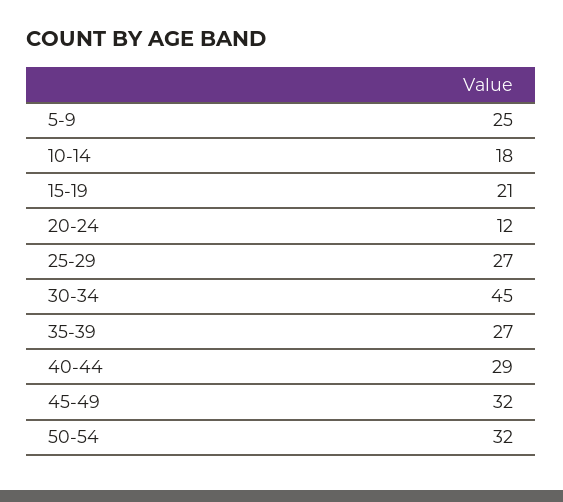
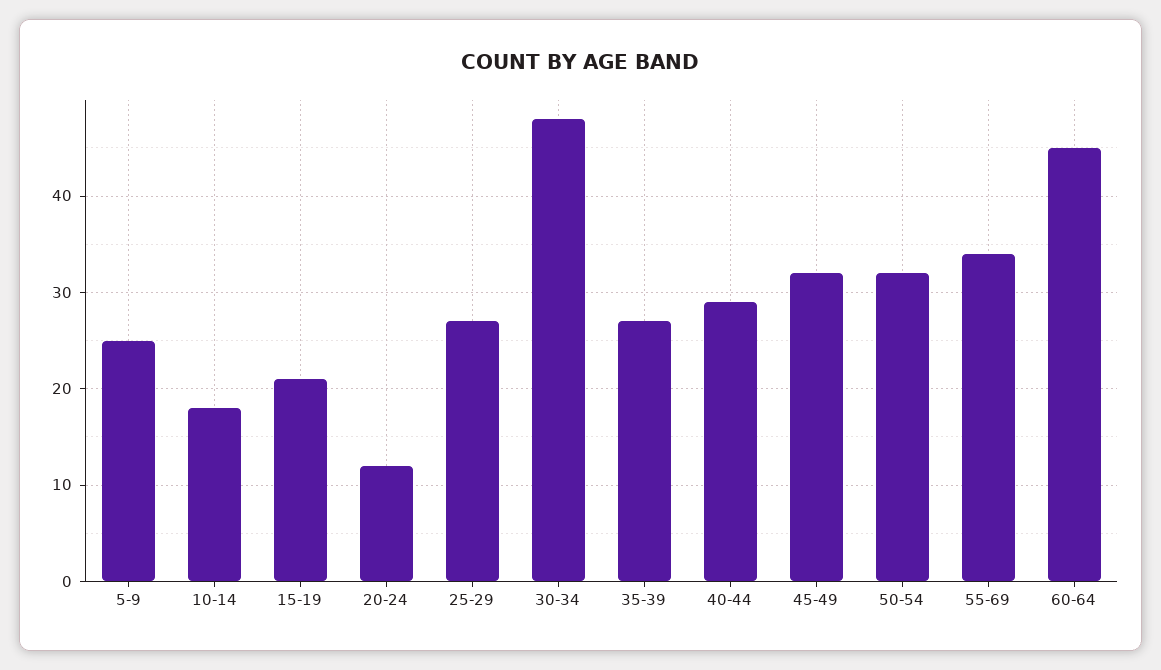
30-34: 45 -> 48
55-69: none -> 34
60-64: none -> 45

